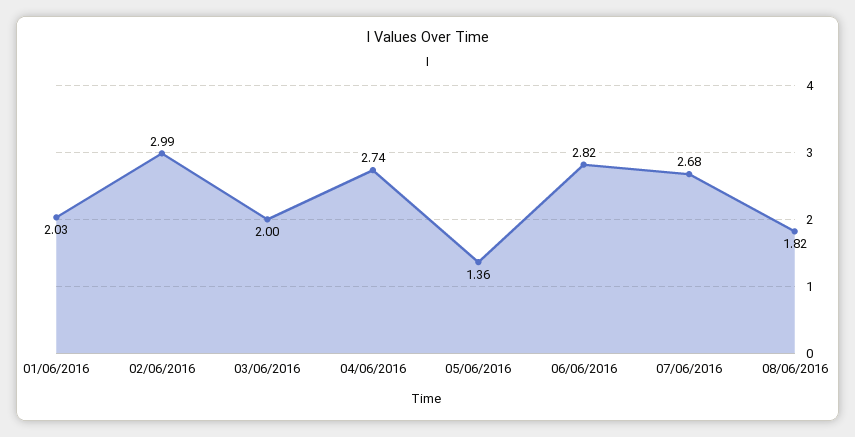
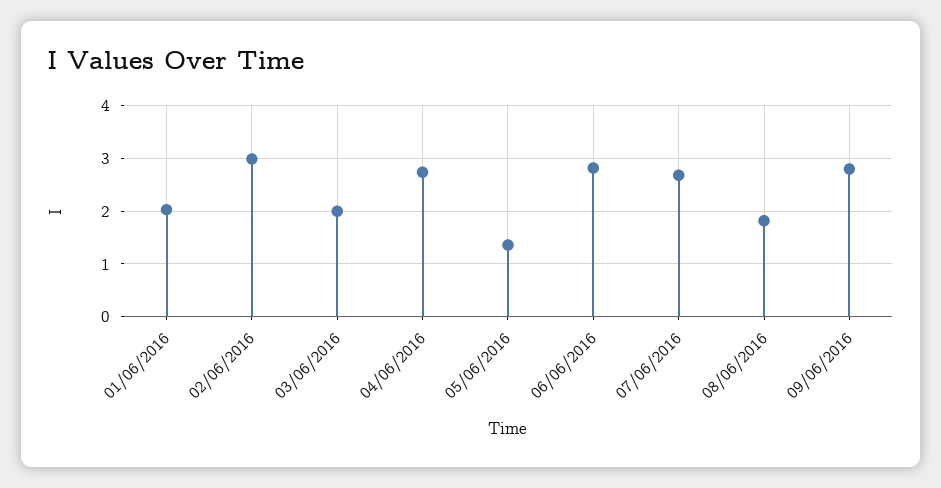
09/06/2016: none -> 2.8

